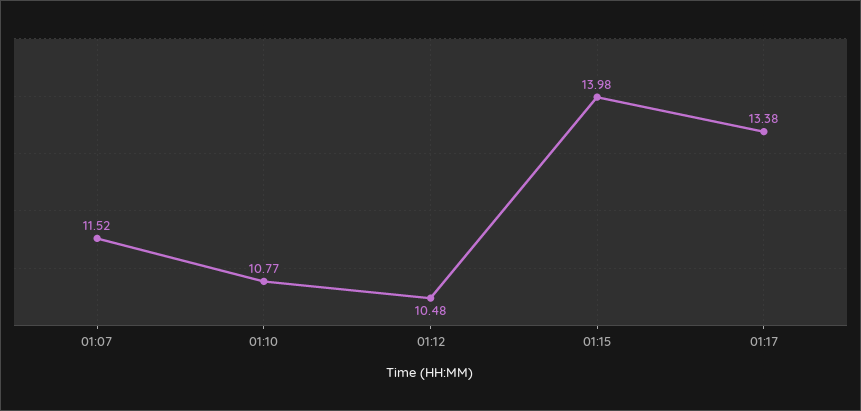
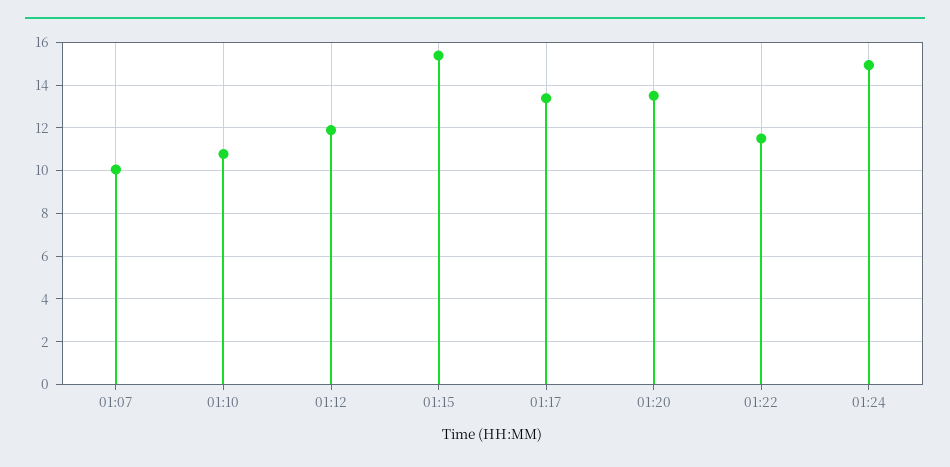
01:07: 11.52 -> 10
01:12: 10.48 -> 12
01:15: 13.98 -> 15.5
01:20: none -> 13.5
01:22: none -> 11.5
01:24: none -> 15

